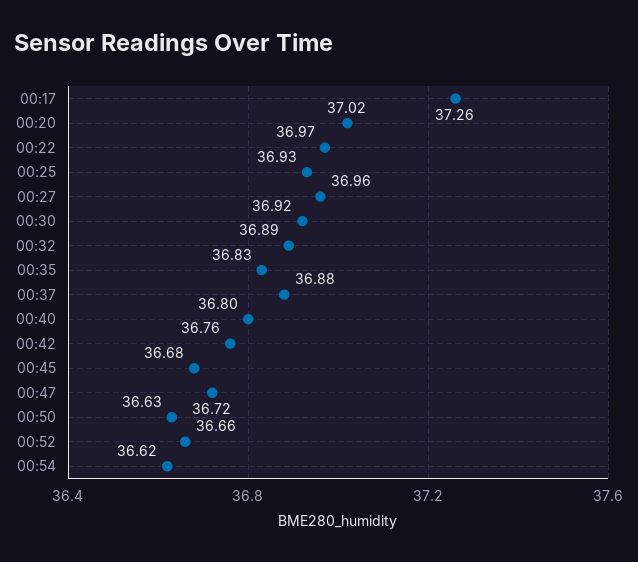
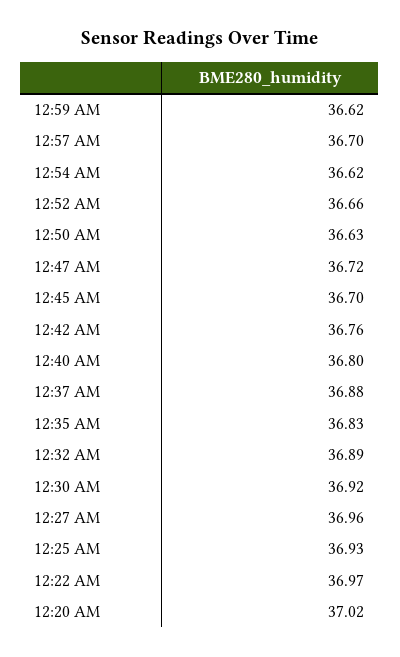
00:17: 37.26 -> none
00:45: 36.68 -> 36.7
12:59 AM: none -> 36.62
12:57 AM: none -> 36.7

